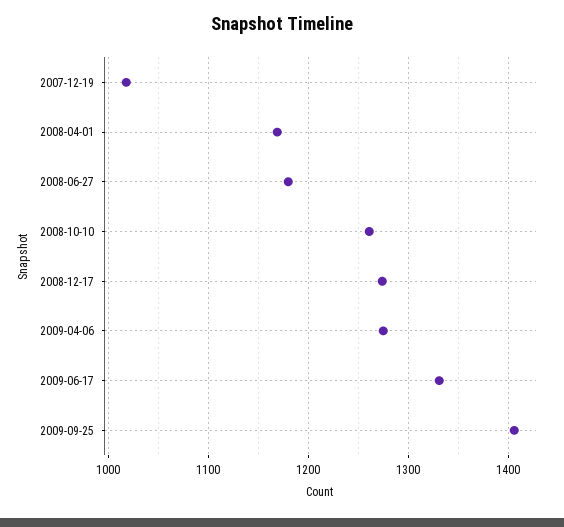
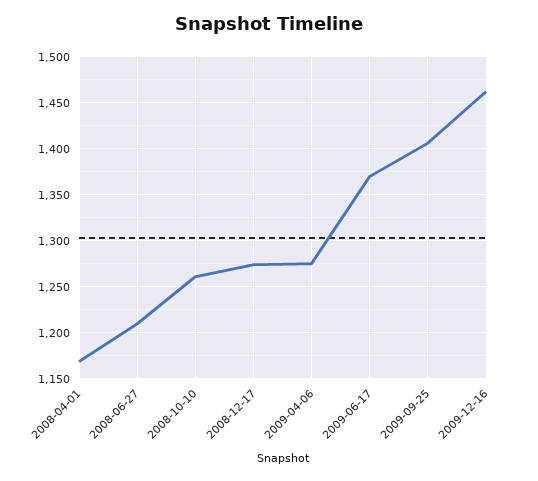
2007-12-19: 1020 -> none
2008-06-27: 1180 -> 1210
2009-06-17: 1330 -> 1370
2009-12-16: none -> 1460

